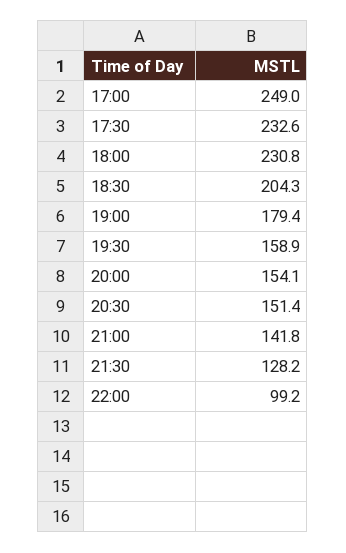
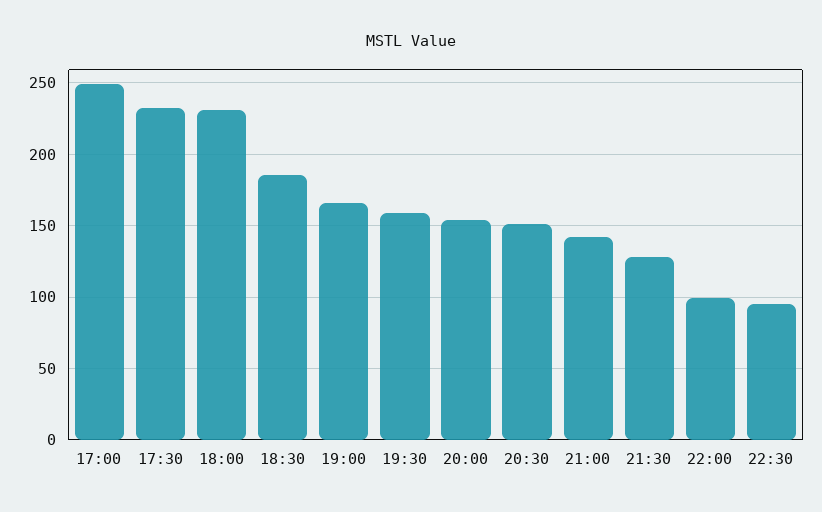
18:30: 204.3 -> 185
19:00: 179.4 -> 165
22:30: none -> 95

